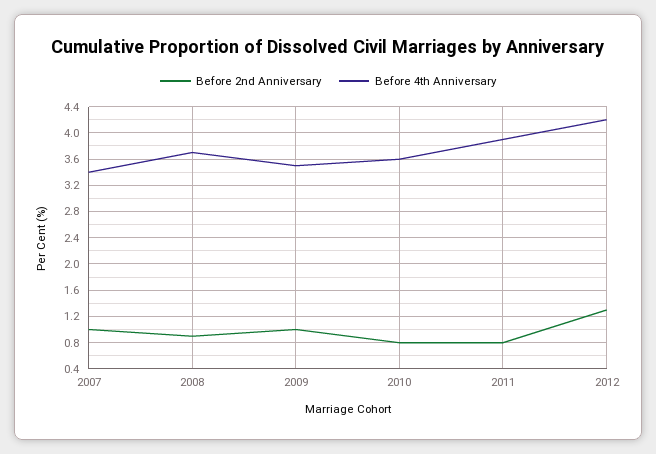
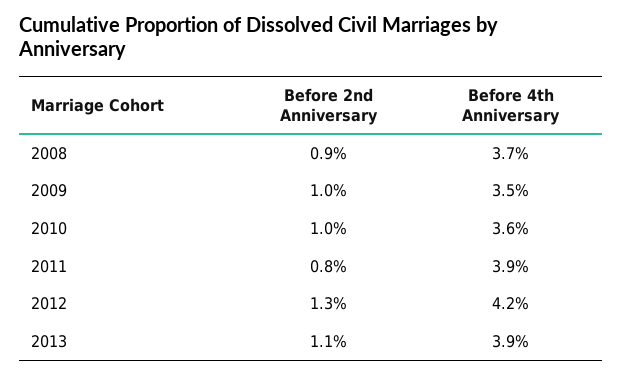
Before 2nd Anniversary, 2007: 1 -> none
Before 4th Anniversary, 2007: 3.4 -> none
Before 2nd Anniversary, 2010: 0.8 -> 1
Before 2nd Anniversary, 2013: none -> 1.1
Before 4th Anniversary, 2013: none -> 3.9

